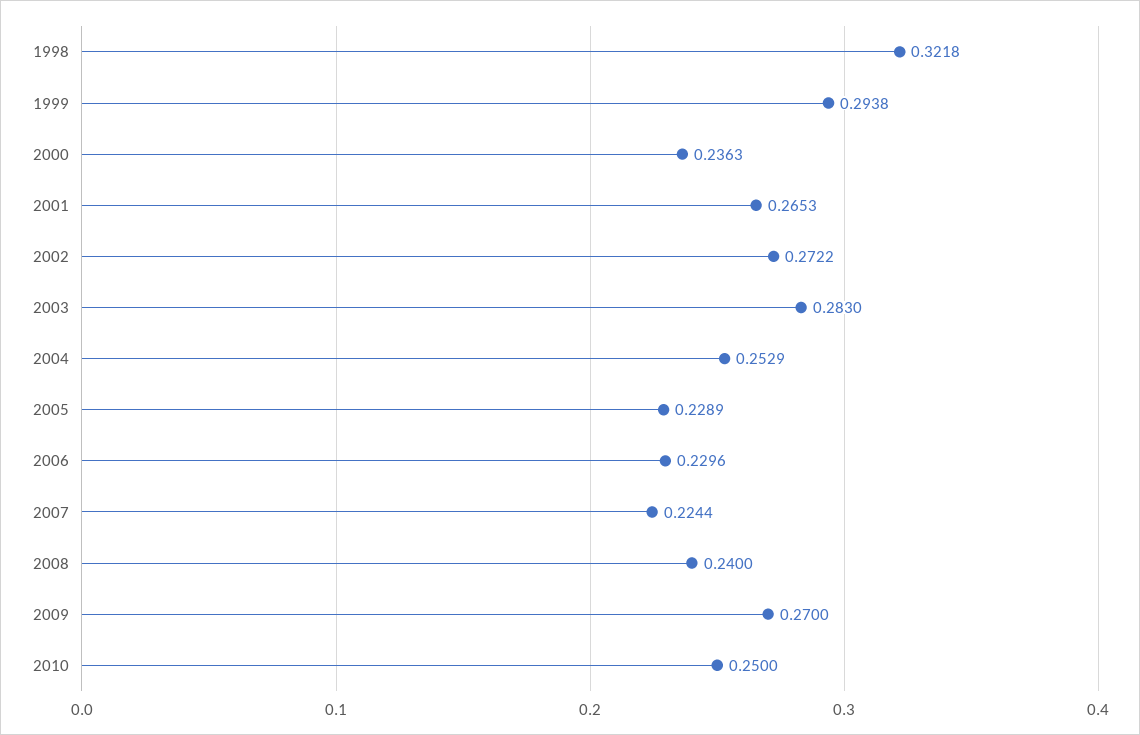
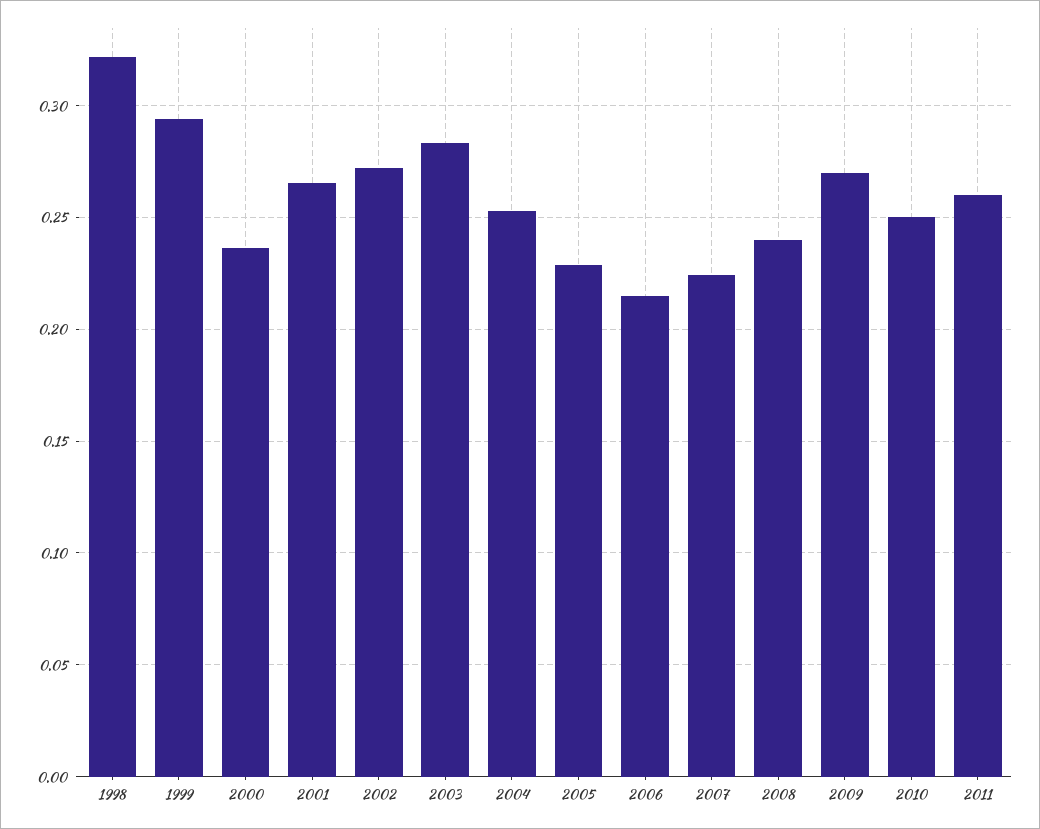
2006: 0.2296 -> 0.215
2011: none -> 0.26

